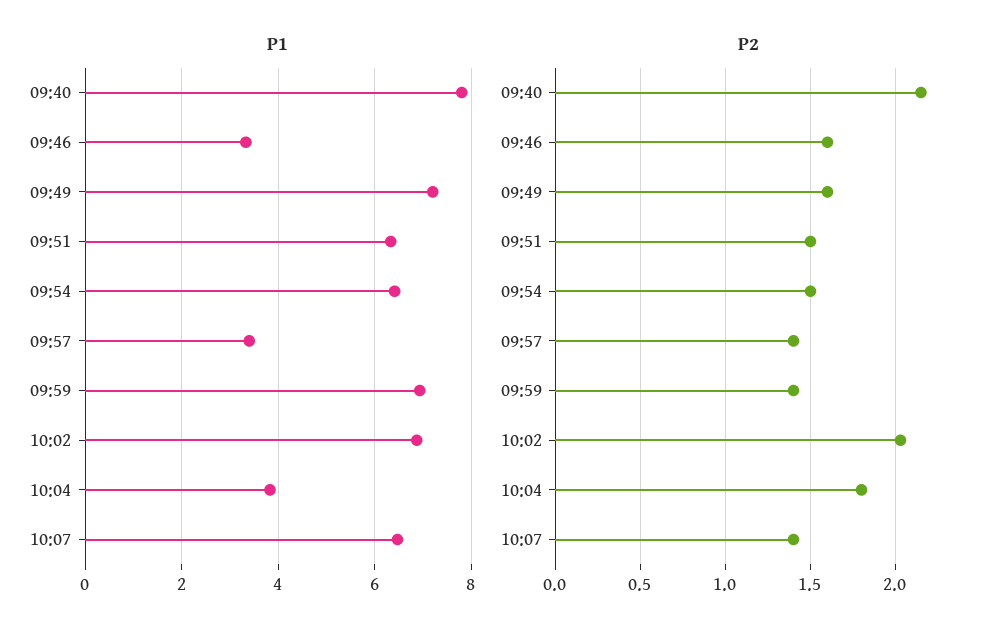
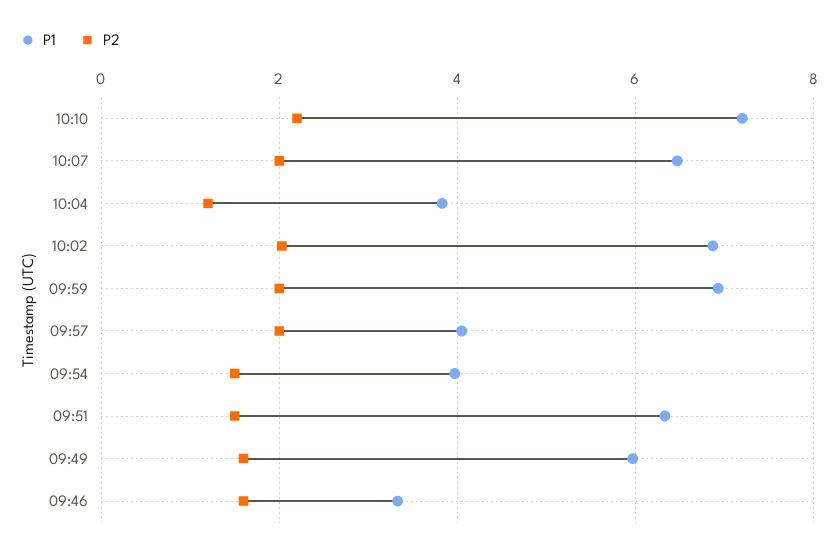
P1, 09:40: 7.8 -> none
P1, 09:49: 7.2 -> 6
P1, 09:54: 6.4 -> 4
P1, 09:57: 3.4 -> 4
P2, 09:40: 2.15 -> none
P2, 09:57: 1.4 -> 2
P2, 09:59: 1.4 -> 2
P2, 10:04: 1.8 -> 1.2
P2, 10:07: 1.4 -> 2
P1, 10:10: none -> 7.2
P2, 10:10: none -> 2.2

